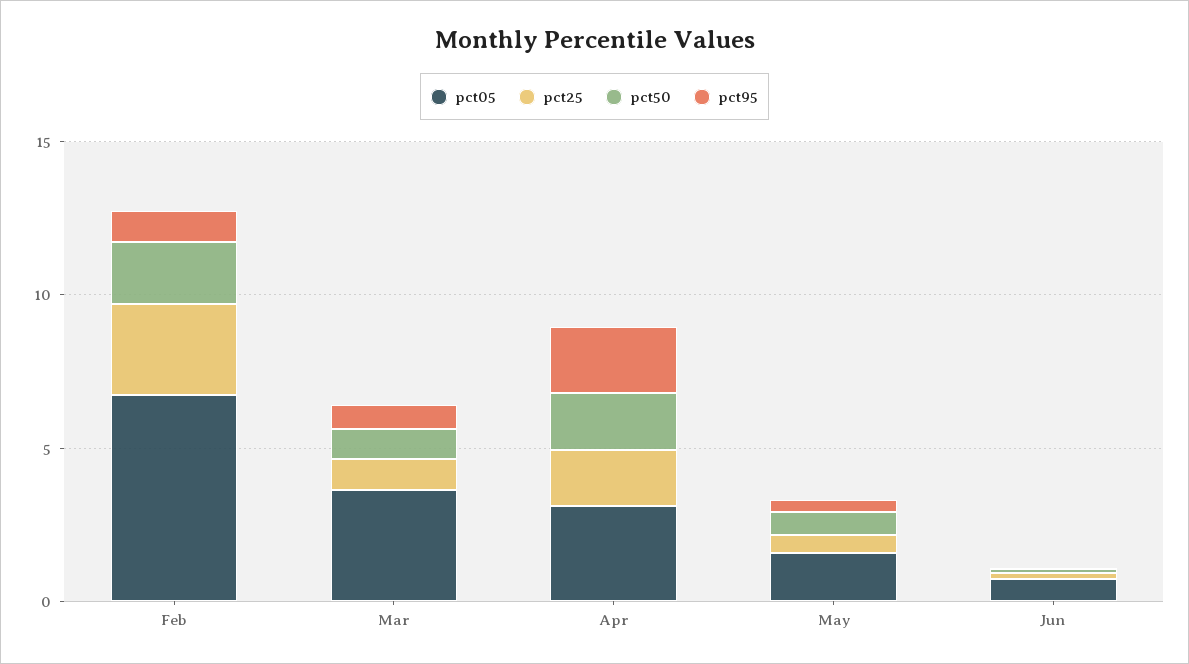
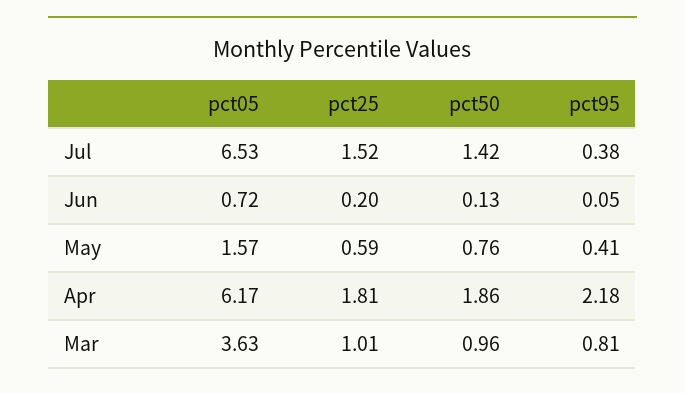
pct05, Feb: 7 -> none
pct25, Feb: 3 -> none
pct50, Feb: 2 -> none
pct95, Feb: 1 -> none
pct05, Apr: 3 -> 6.17
pct05, Jul: none -> 6.53
pct25, Jul: none -> 1.52
pct50, Jul: none -> 1.42
pct95, Jul: none -> 0.38

